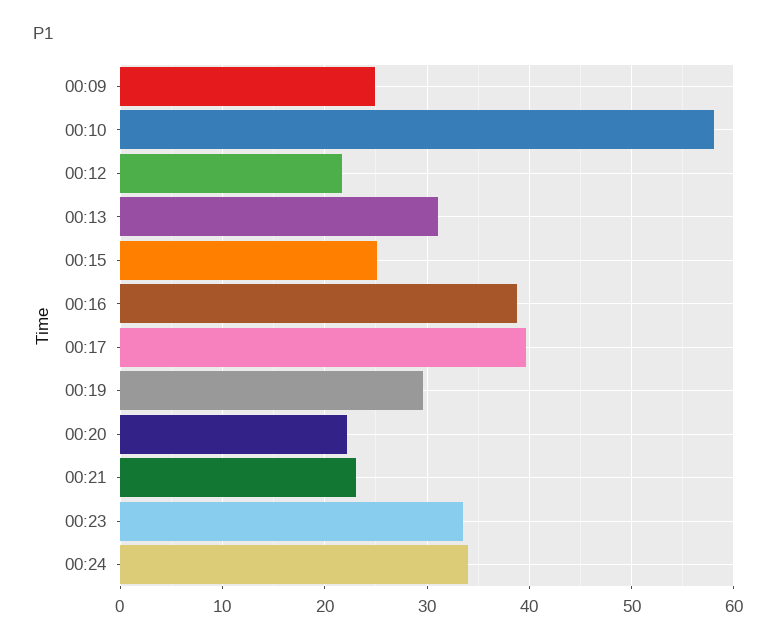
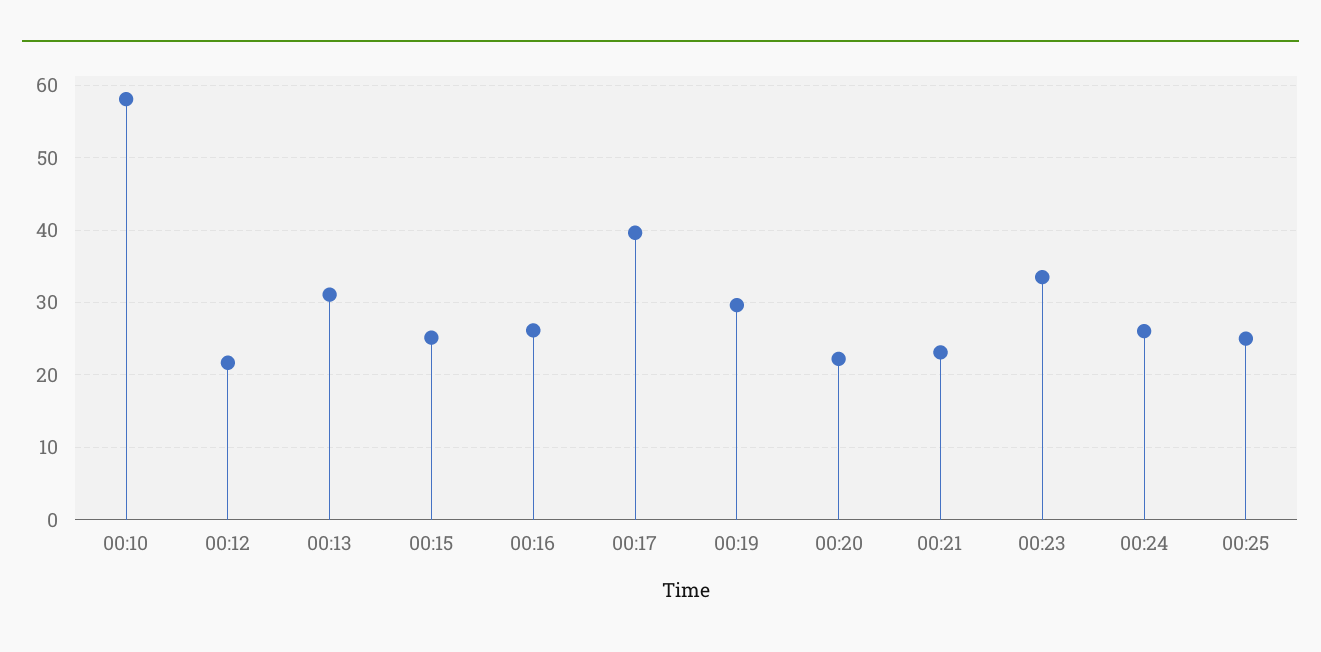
00:09: 25 -> none
00:16: 39 -> 26
00:24: 34 -> 26
00:25: none -> 25

